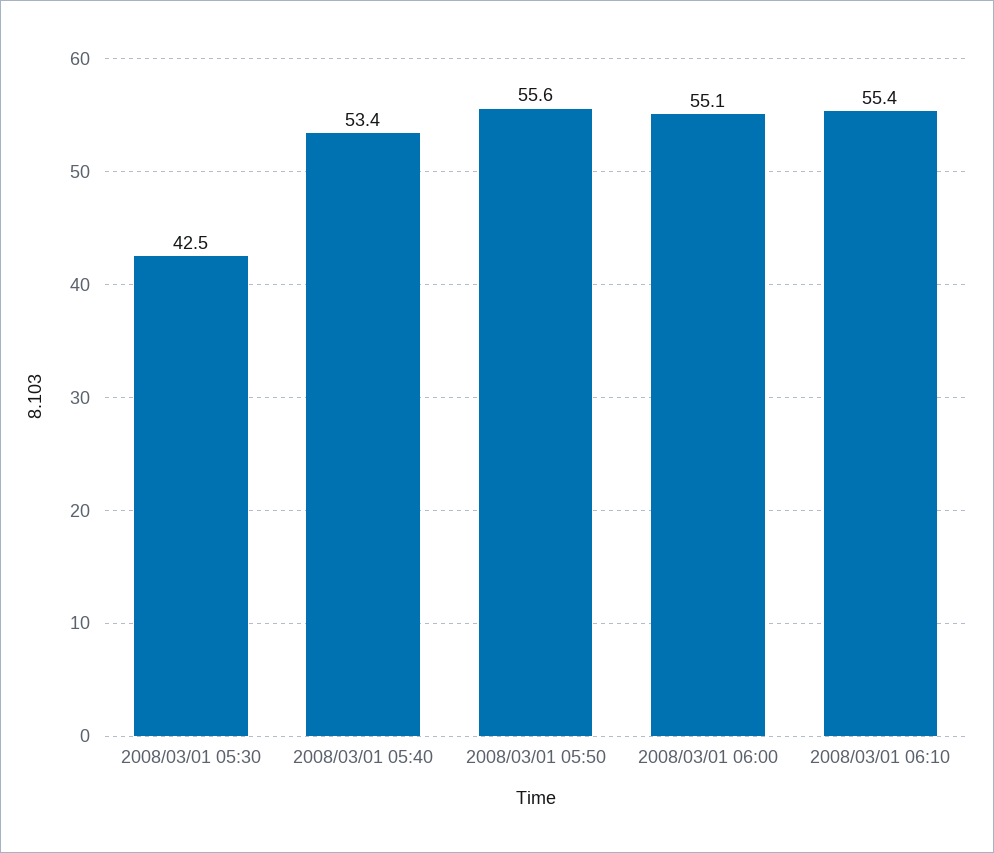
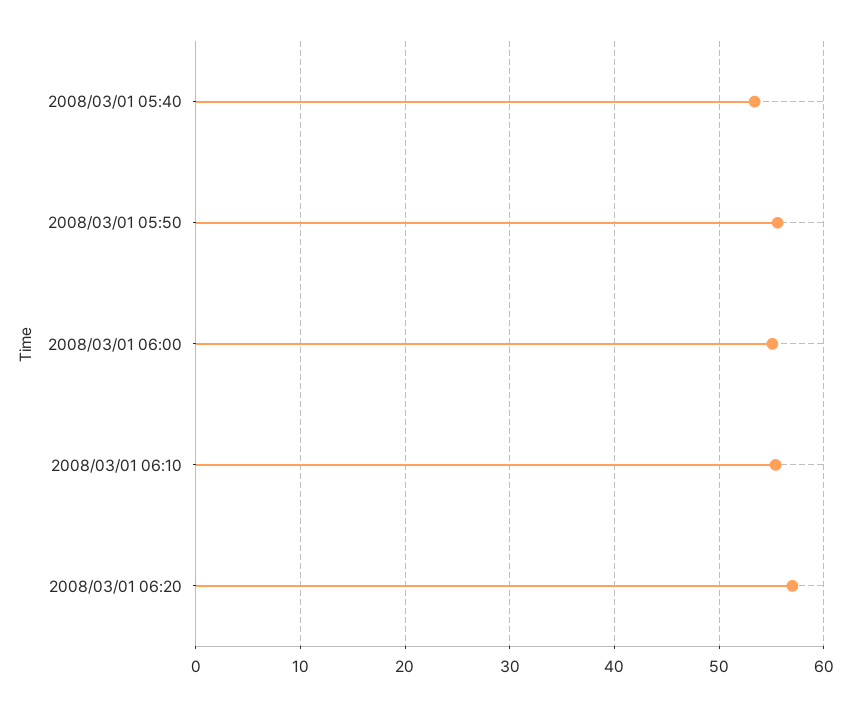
2008/03/01 05:30: 42.5 -> none
2008/03/01 06:20: none -> 57

